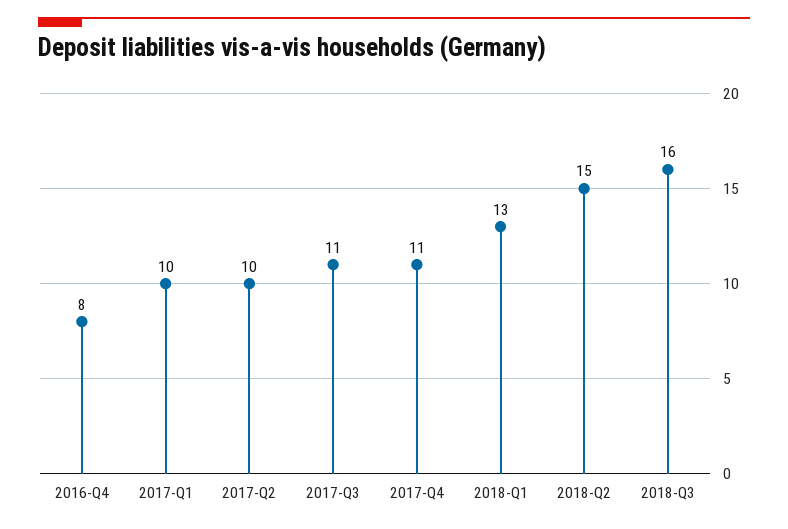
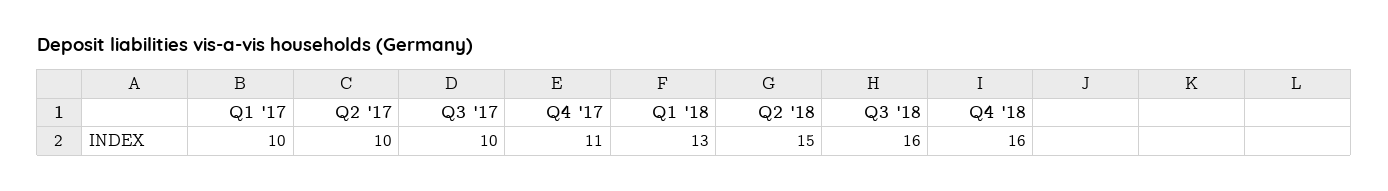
2016-Q4: 8 -> none
2017-Q3: 11 -> 10
Q4 '18: none -> 16

